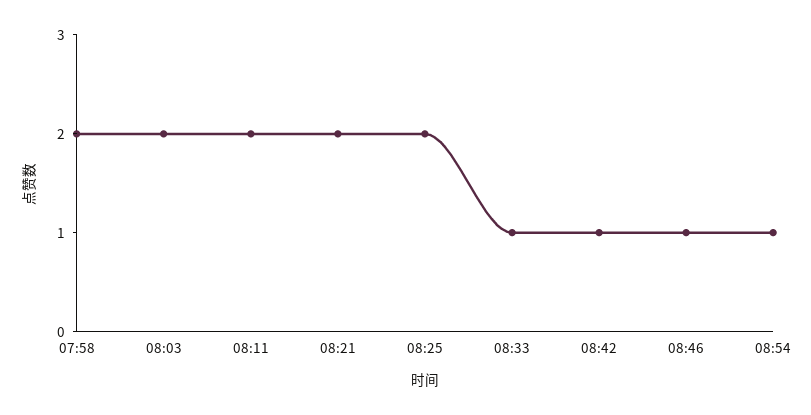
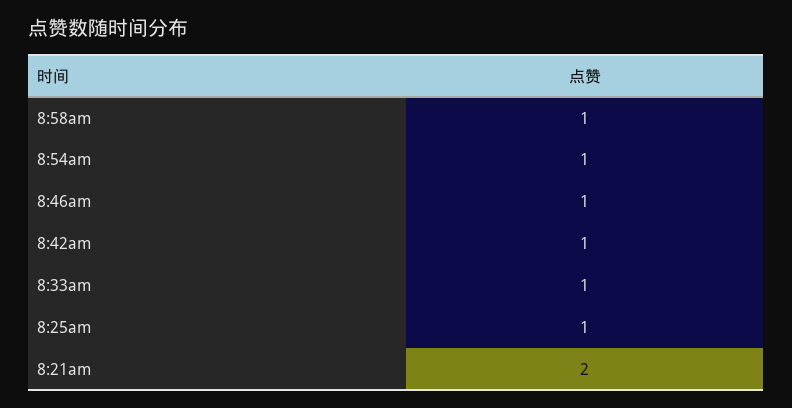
07:58: 2 -> none
08:03: 2 -> none
08:11: 2 -> none
08:25: 2 -> 1
8:58am: none -> 1

